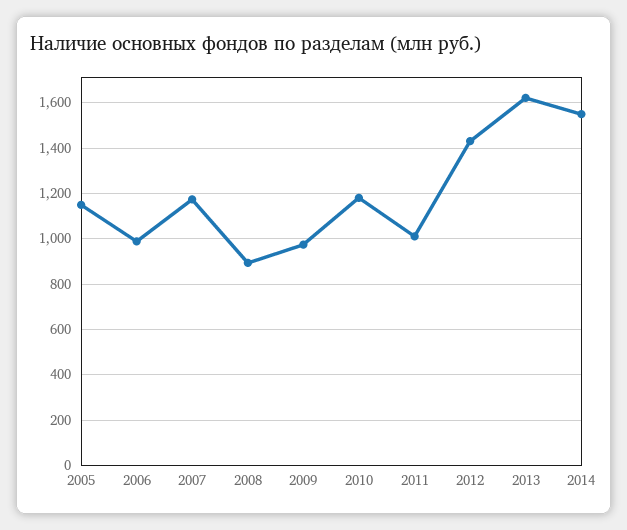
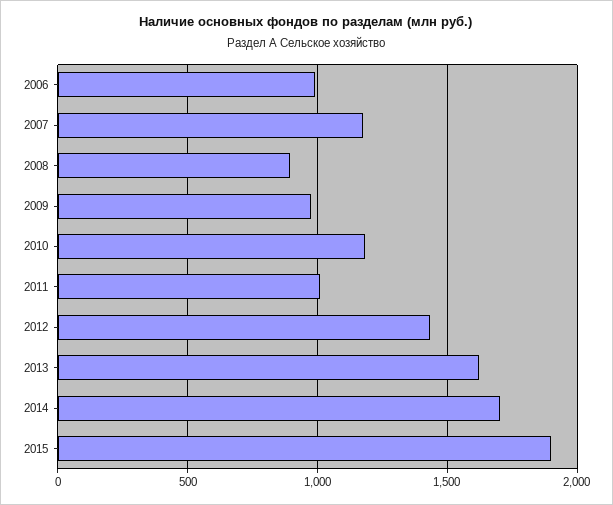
2005: 1150 -> none
2014: 1550 -> 1700
2015: none -> 1900

